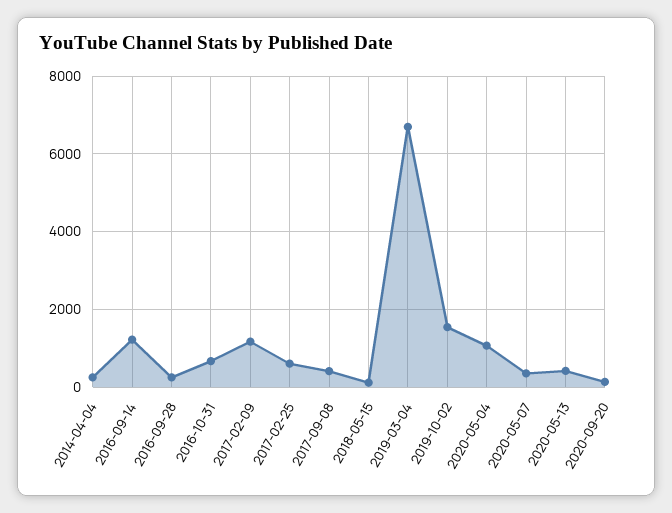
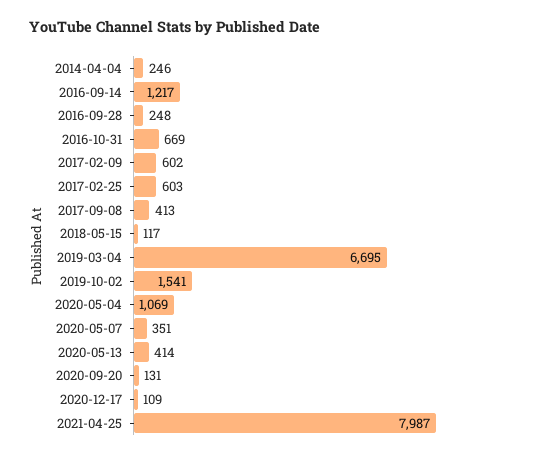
2017-02-09: 1200 -> 602
2020-12-17: none -> 109
2021-04-25: none -> 7987

